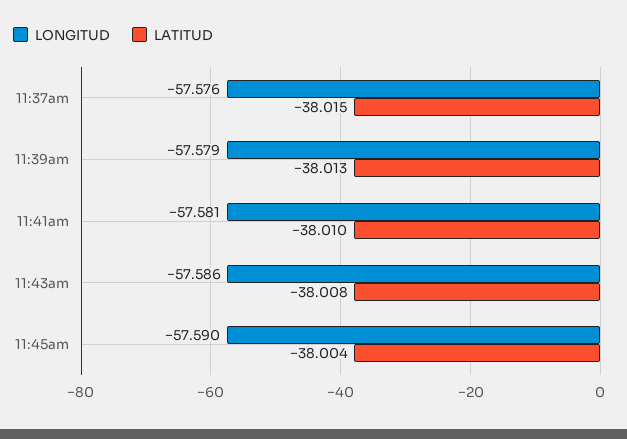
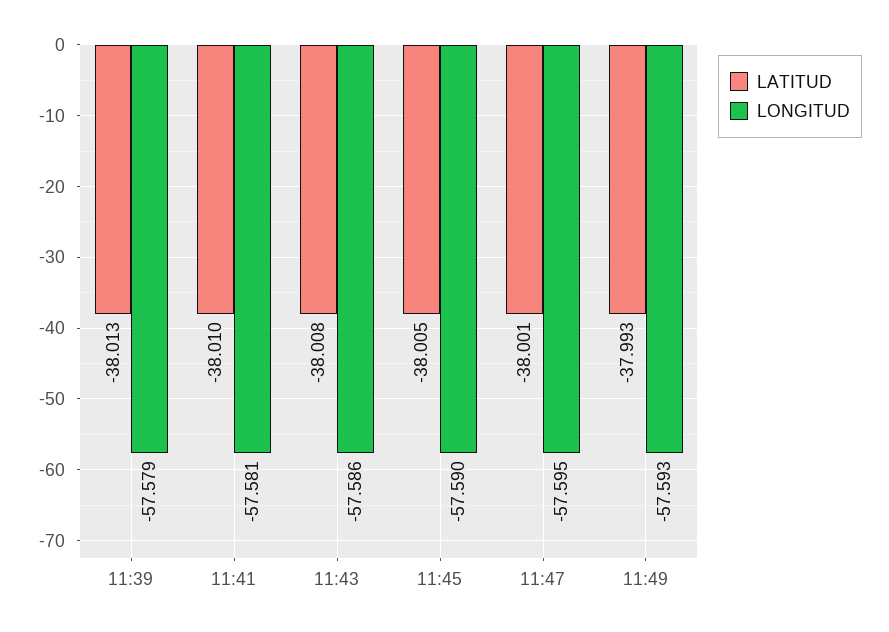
LONGITUD, 11:37am: -57.576 -> none
LATITUD, 11:37am: -38.015 -> none
LATITUD, 11:45am: -38.004 -> -38.005
LATITUD, 11:47: none -> -38.001
LONGITUD, 11:47: none -> -57.595
LATITUD, 11:49: none -> -37.993
LONGITUD, 11:49: none -> -57.593

